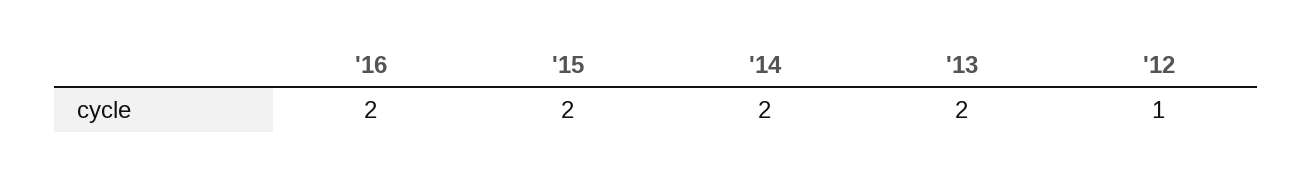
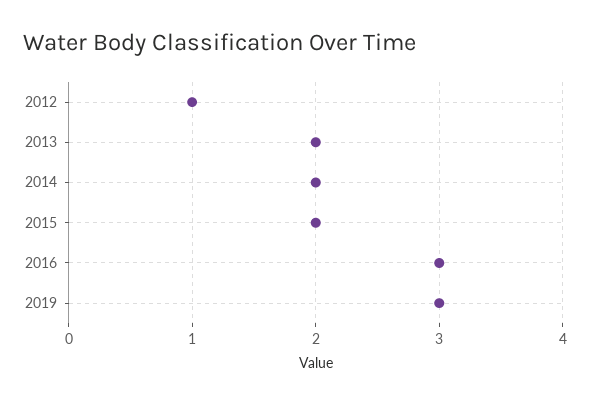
'16: 2 -> 3
2019: none -> 3

